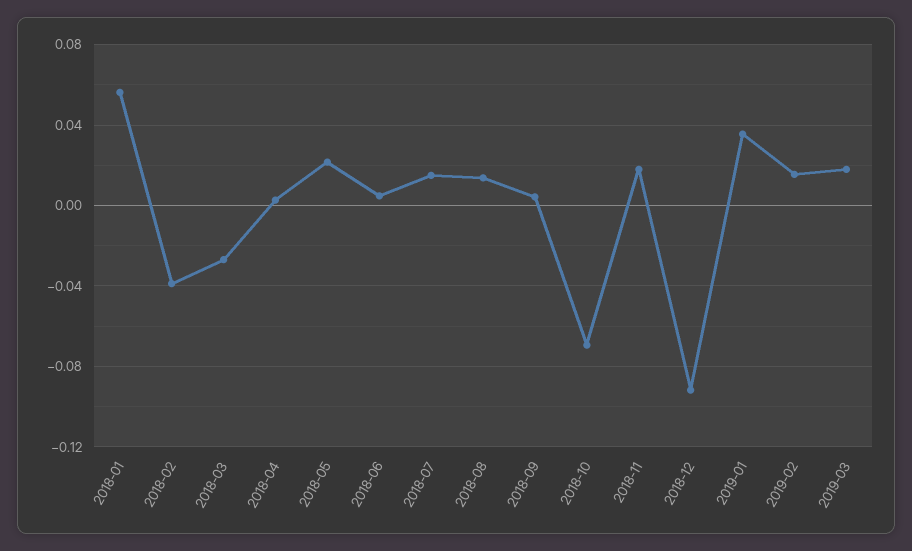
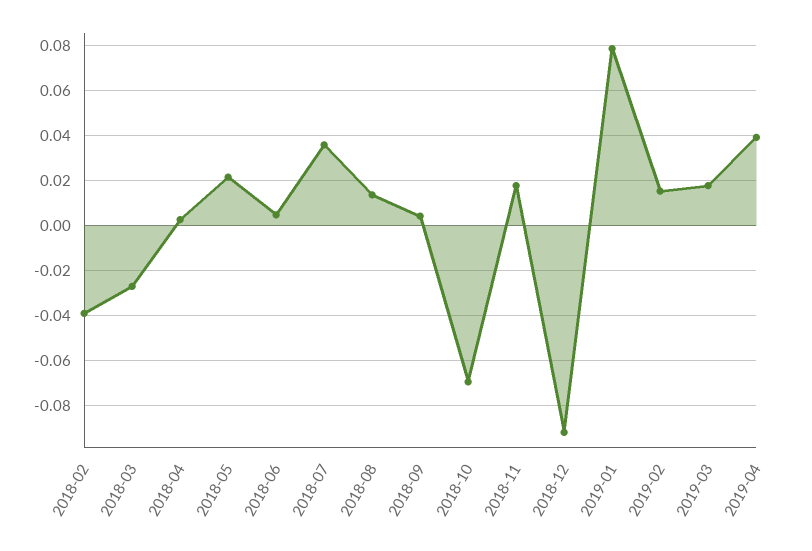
2018-01: 0.055 -> none
2018-07: 0.015 -> 0.035
2019-01: 0.035 -> 0.08
2019-04: none -> 0.04

